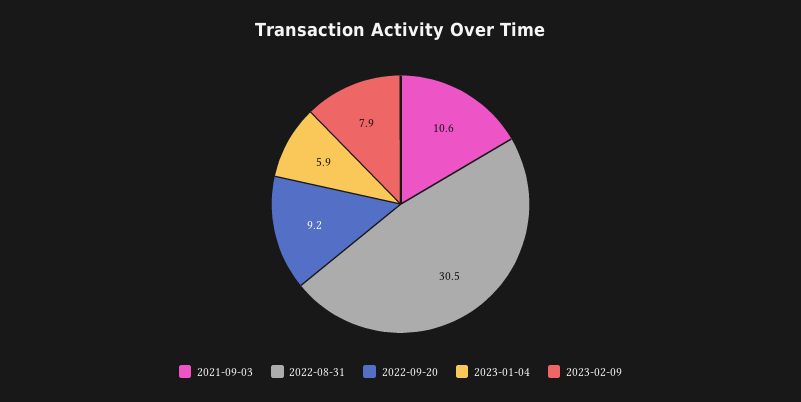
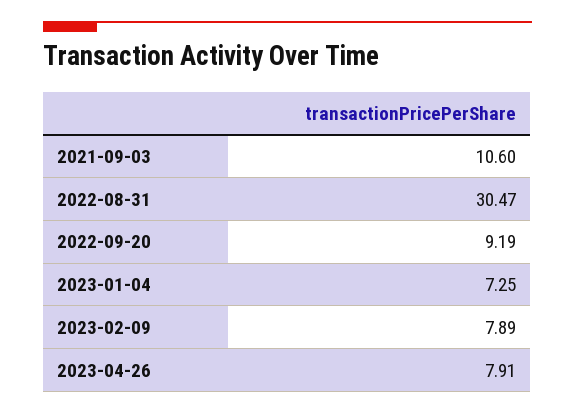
2023-01-04: 5.9 -> 7.25
2023-04-26: none -> 7.91

